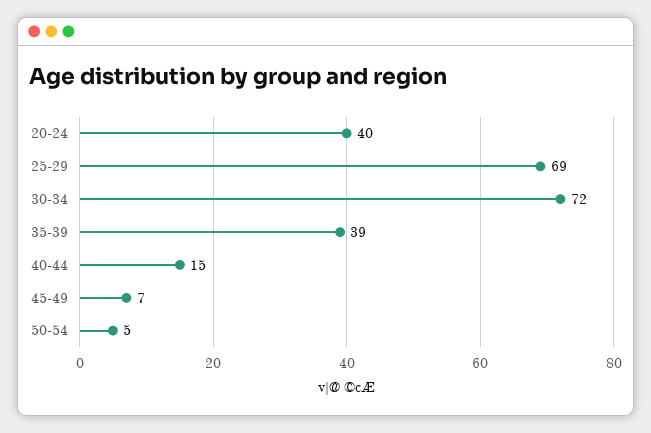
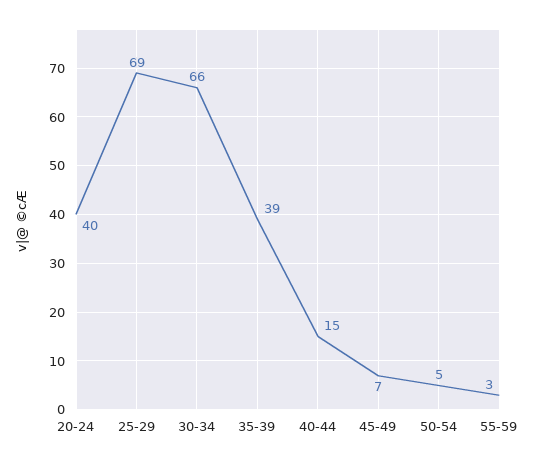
30-34: 72 -> 66
55-59: none -> 3

